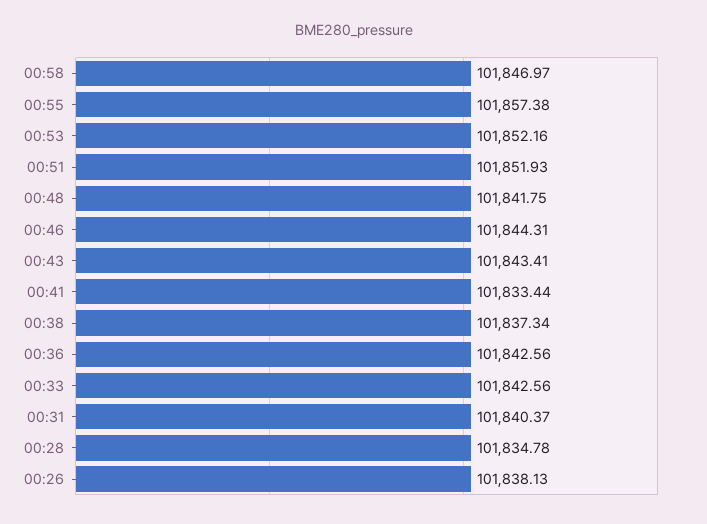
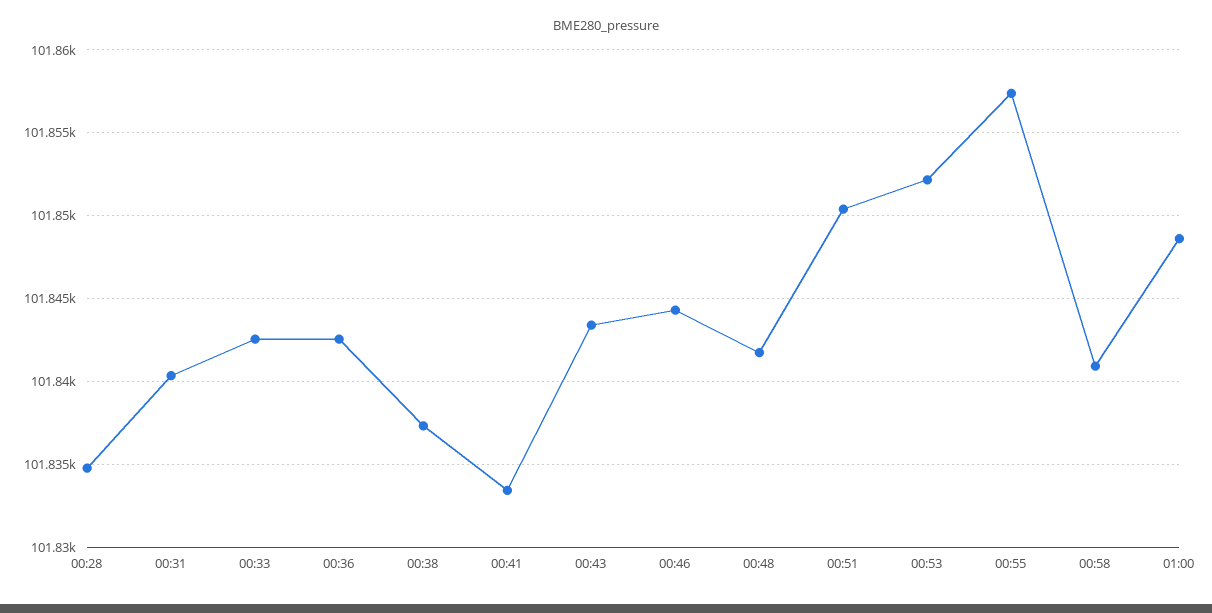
00:58: 101846.97 -> 101841
00:51: 101851.93 -> 101850.5
00:26: 101838.13 -> none
01:00: none -> 101848.5

